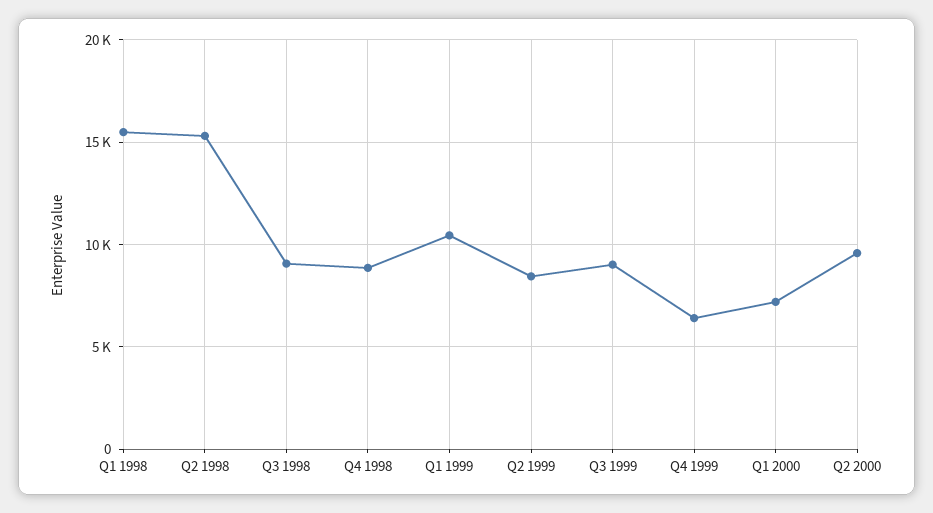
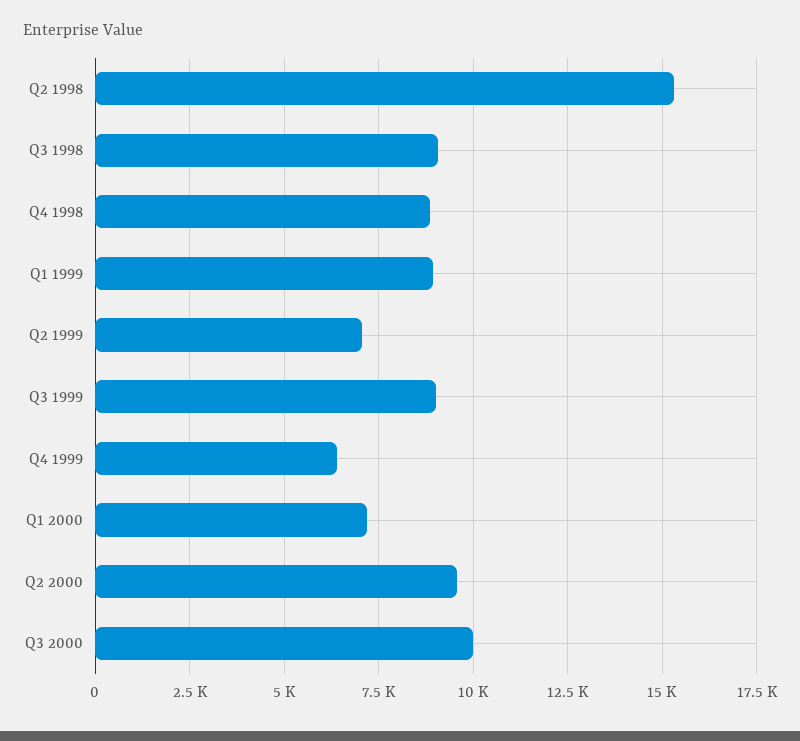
Q1 1998: 15500 -> none
Q1 1999: 10500 -> 9000
Q2 1999: 8500 -> 7000
Q3 2000: none -> 10000

